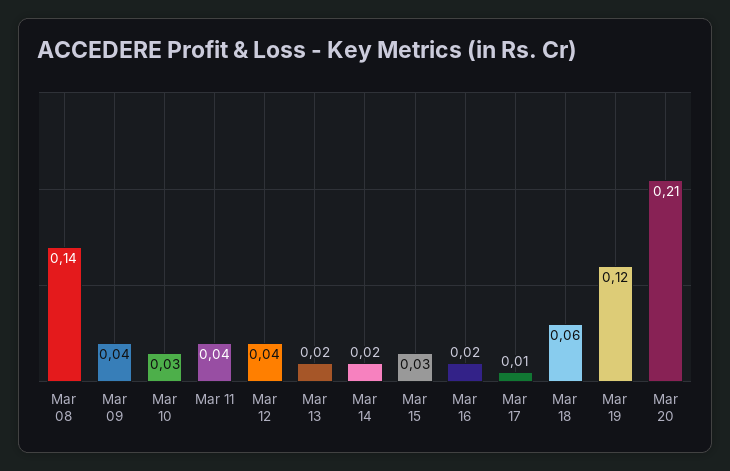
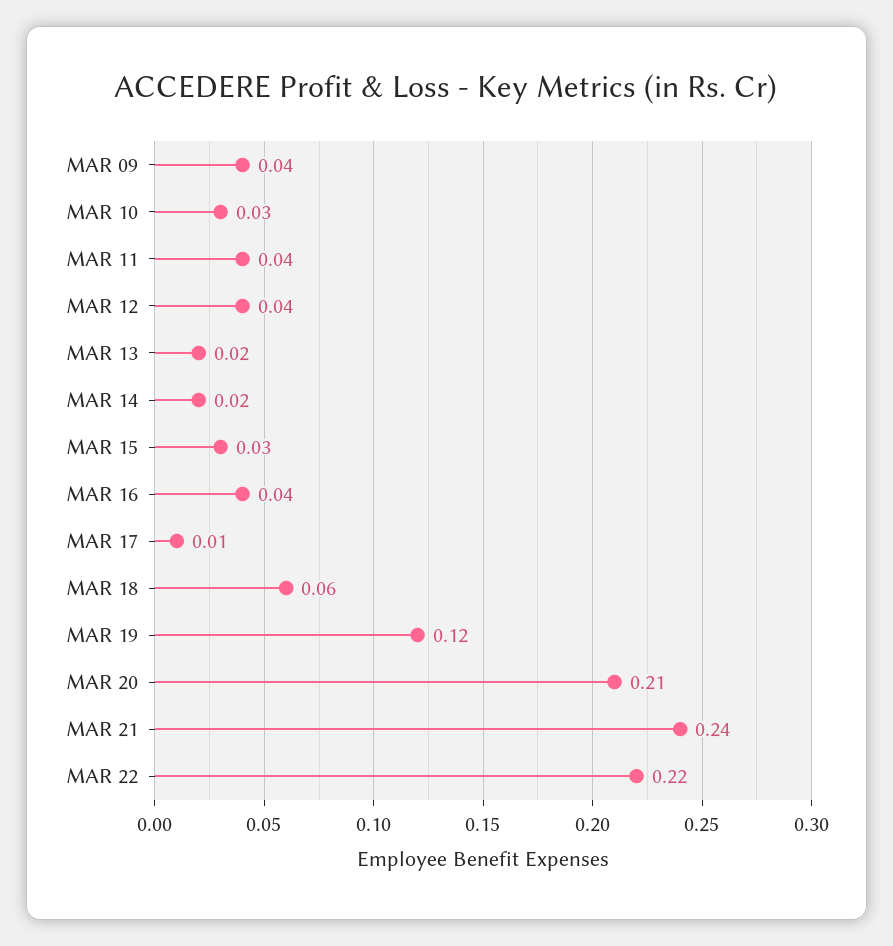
Mar 08: 0.14 -> none
Mar 16: 0.02 -> 0.04
MAR 21: none -> 0.24
MAR 22: none -> 0.22

